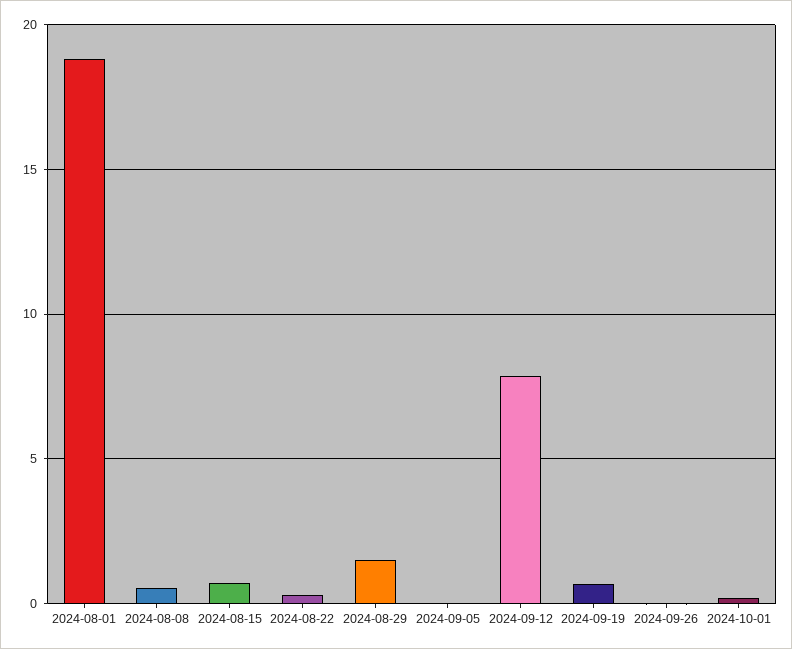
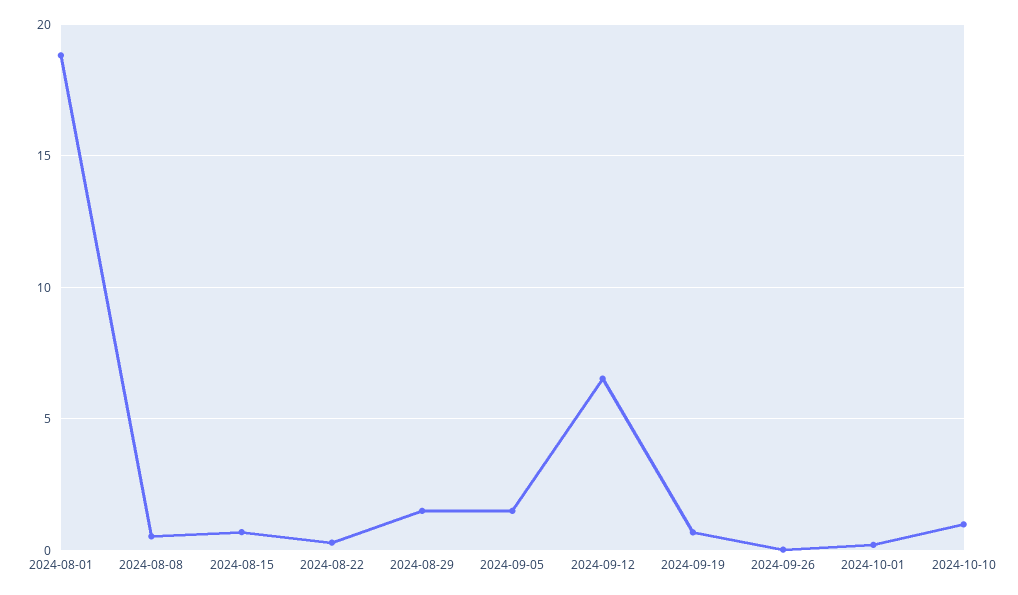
2024-09-05: 0 -> 1.5
2024-09-12: 8 -> 6.5
2024-10-10: none -> 1

